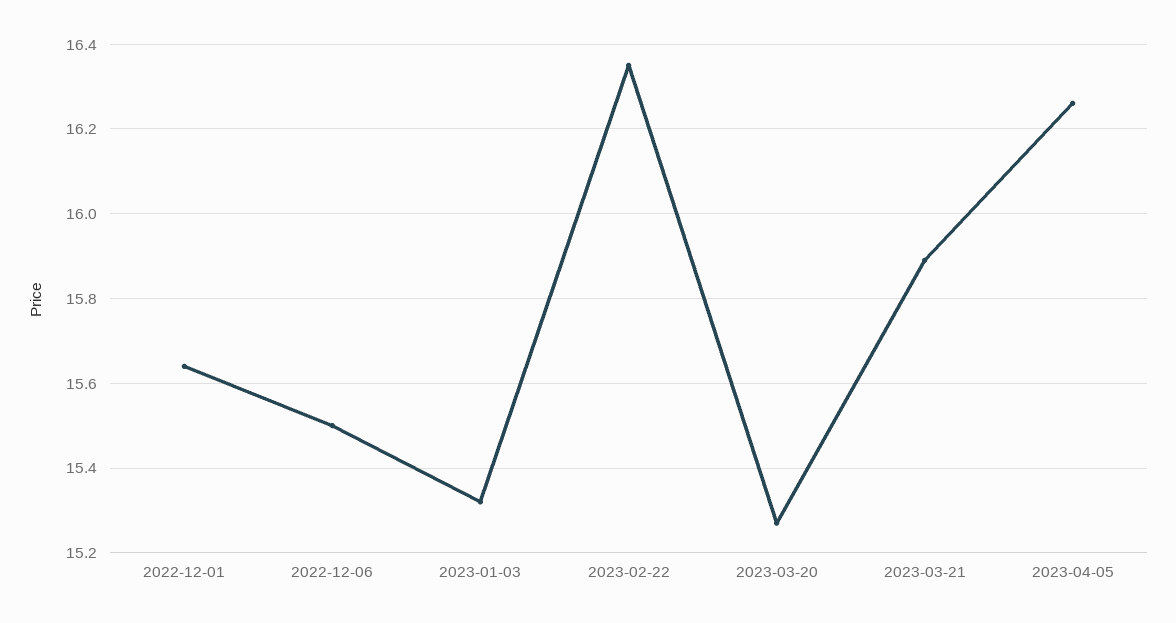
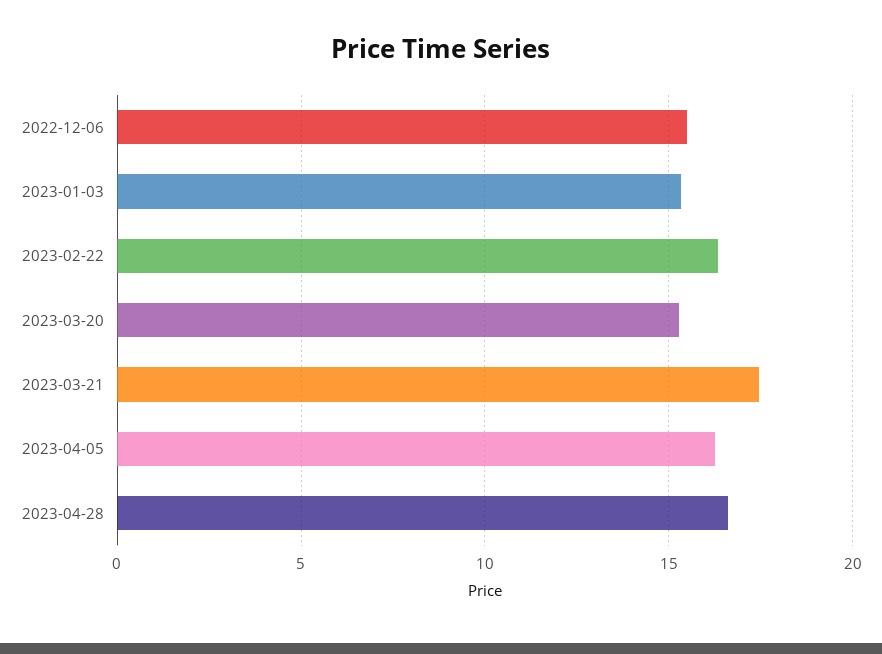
2022-12-01: 15.65 -> none
2023-03-21: 15.9 -> 17.5
2023-04-28: none -> 16.5

